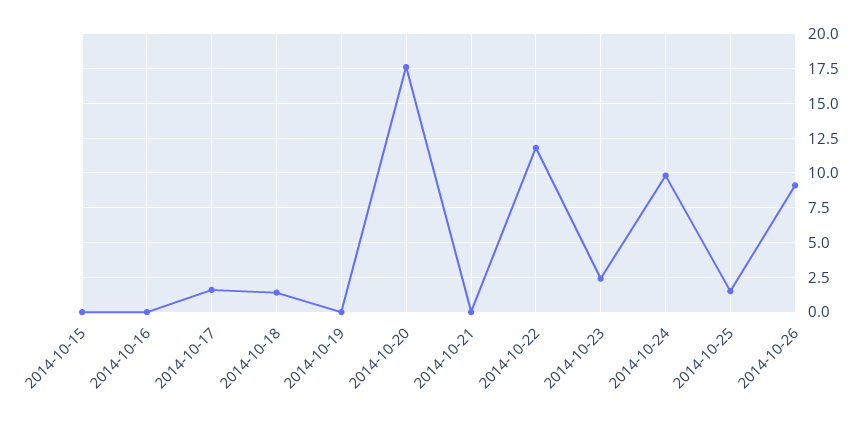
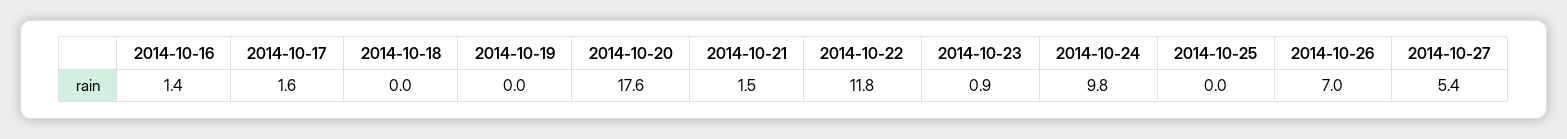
2014-10-15: 0 -> none
2014-10-16: 0 -> 1.4
2014-10-18: 1.5 -> 0
2014-10-21: 0 -> 1.5
2014-10-23: 2.5 -> 0.9
2014-10-25: 1.5 -> 0
2014-10-26: 9 -> 7
2014-10-27: none -> 5.4

